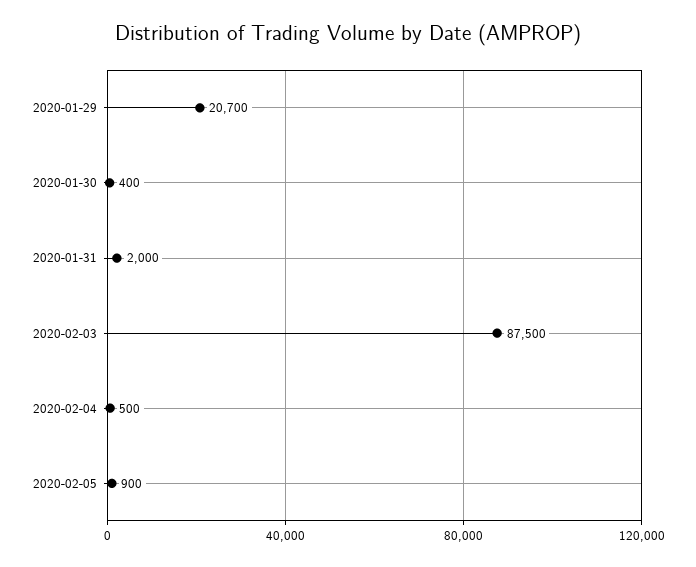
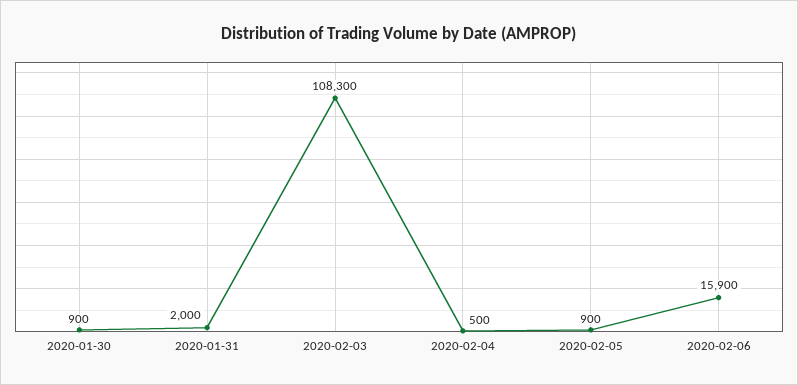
2020-01-29: 20700 -> none
2020-01-30: 400 -> 900
2020-02-03: 87500 -> 108300
2020-02-06: none -> 15900

